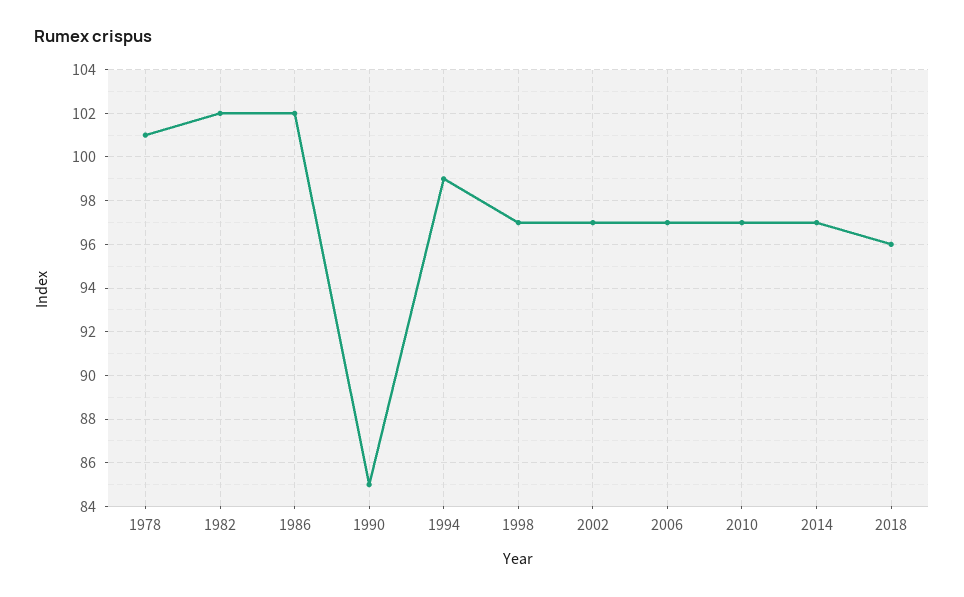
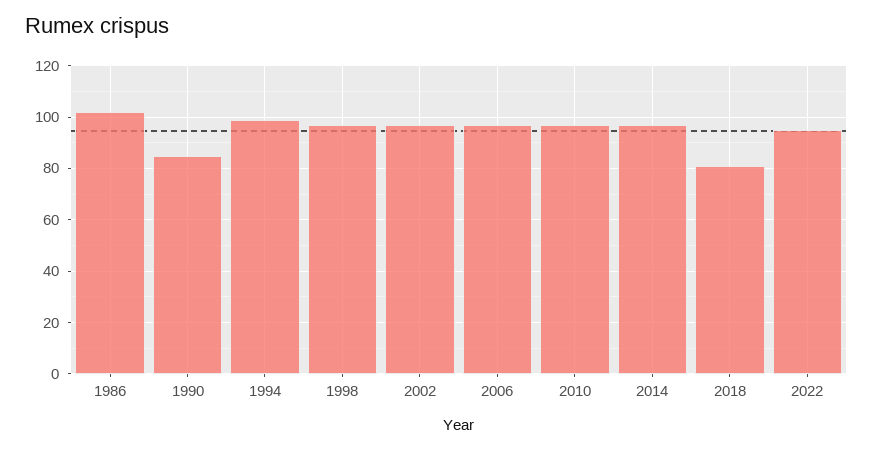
1978: 101 -> none
1982: 102 -> none
2018: 96 -> 80
2022: none -> 95

